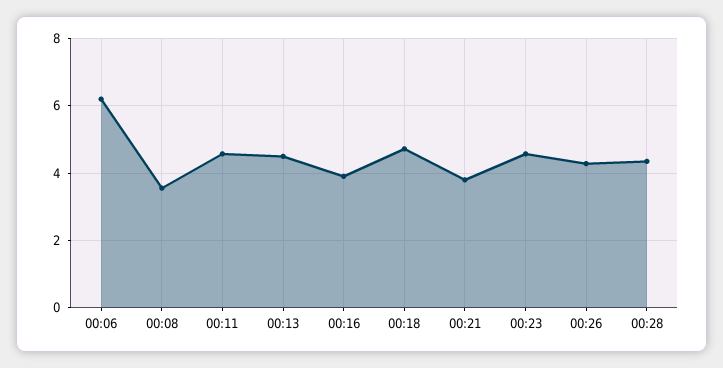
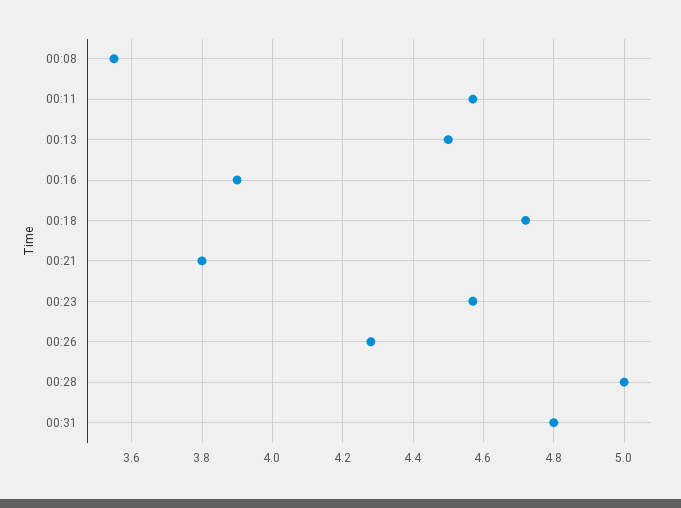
00:06: 6.2 -> none
00:28: 4.4 -> 5
00:31: none -> 4.8

